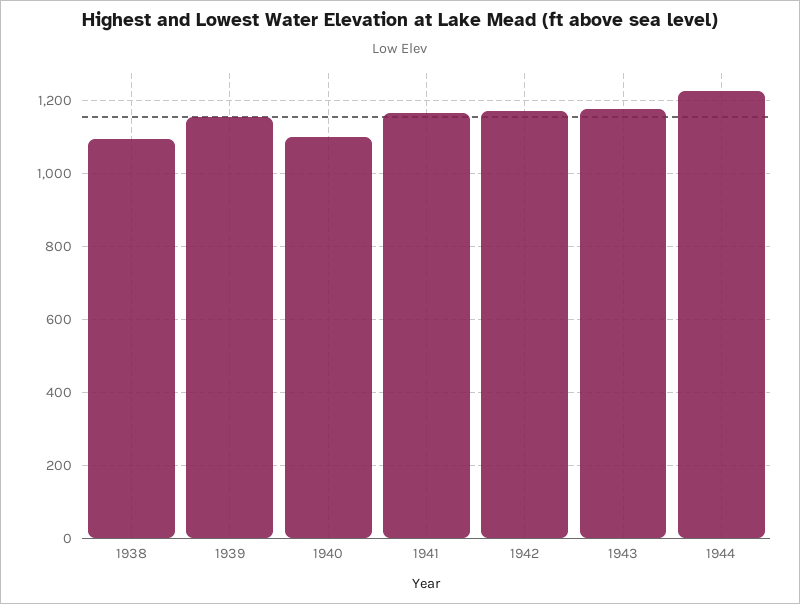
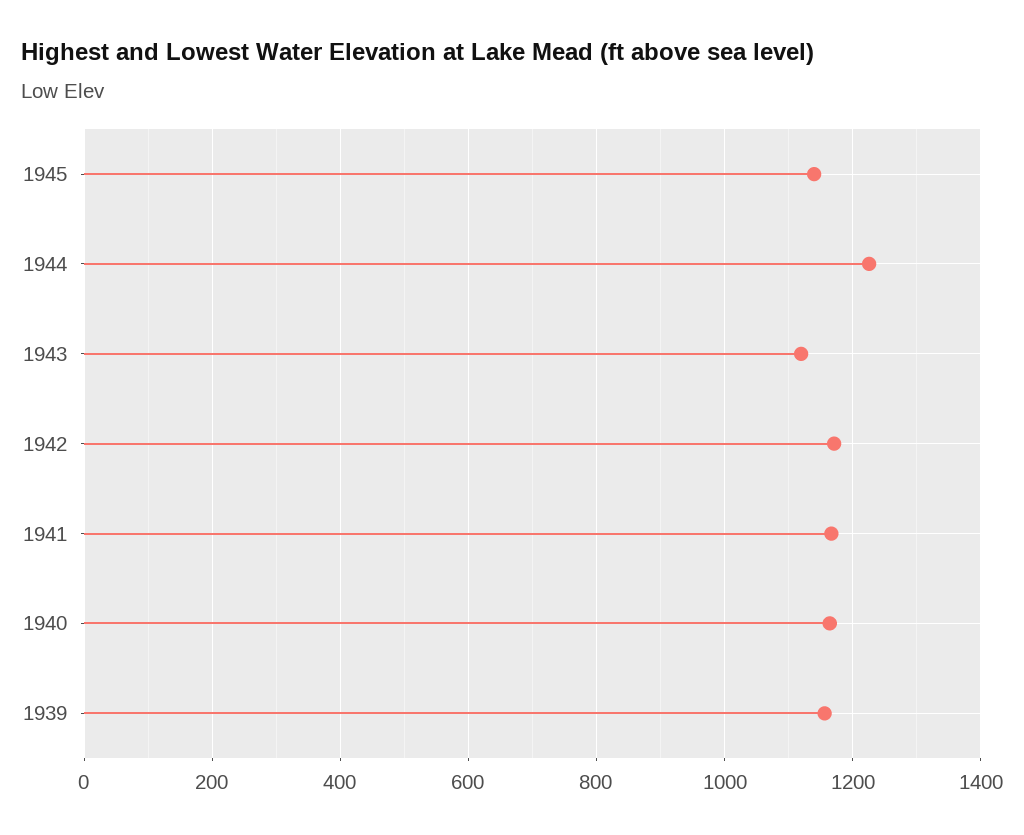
1938: 1100 -> none
1940: 1100 -> 1160
1943: 1180 -> 1120
1945: none -> 1140

